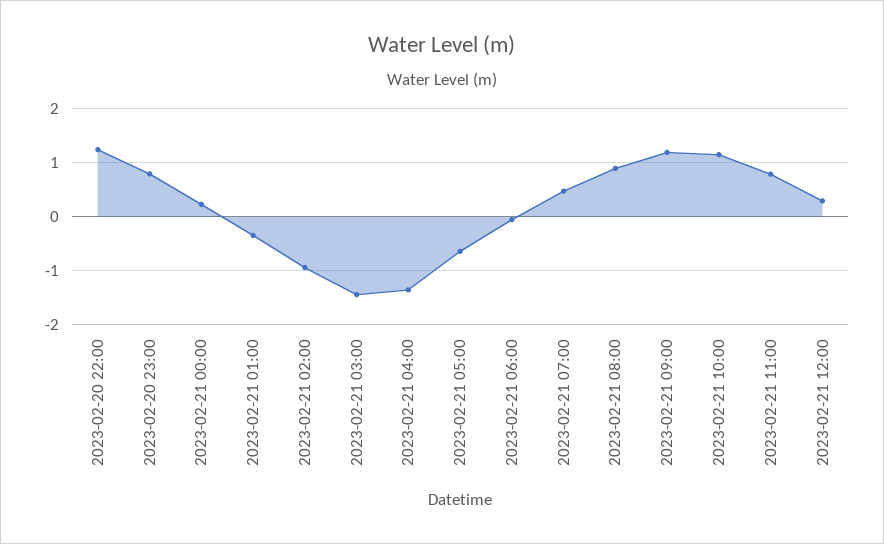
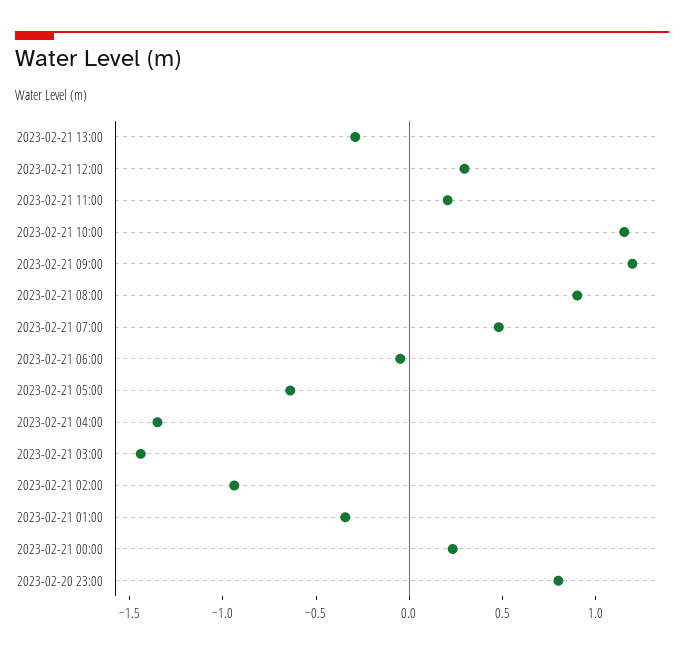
2023-02-20 22:00: 1.2 -> none
2023-02-21 11:00: 0.8 -> 0.2
2023-02-21 13:00: none -> -0.3

